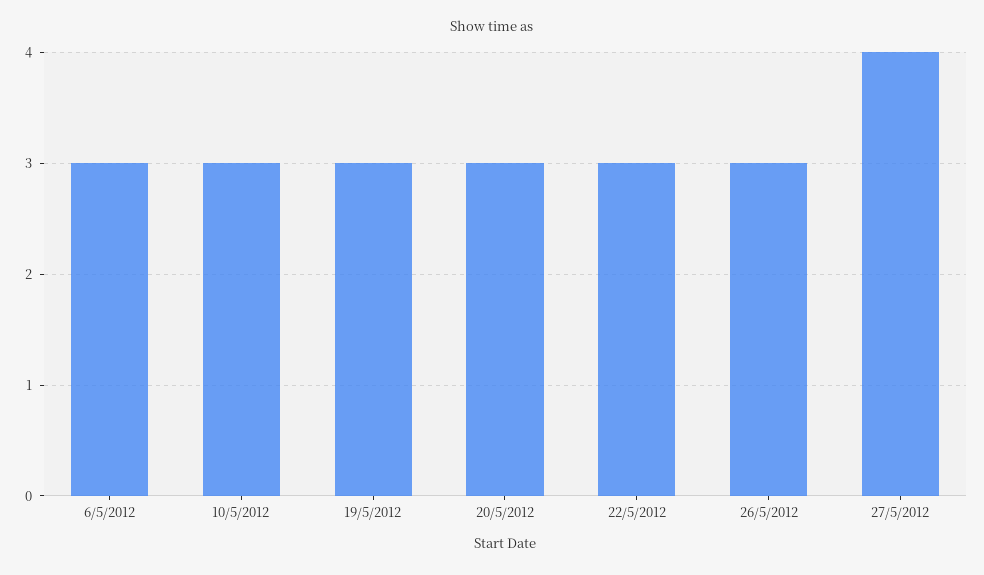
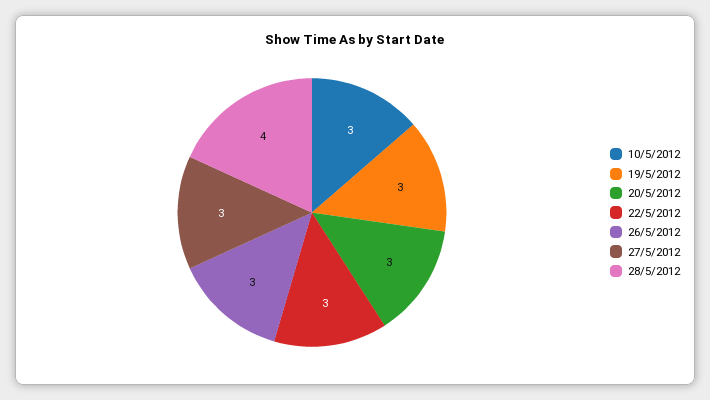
6/5/2012: 3 -> none
27/5/2012: 4 -> 3
28/5/2012: none -> 4

